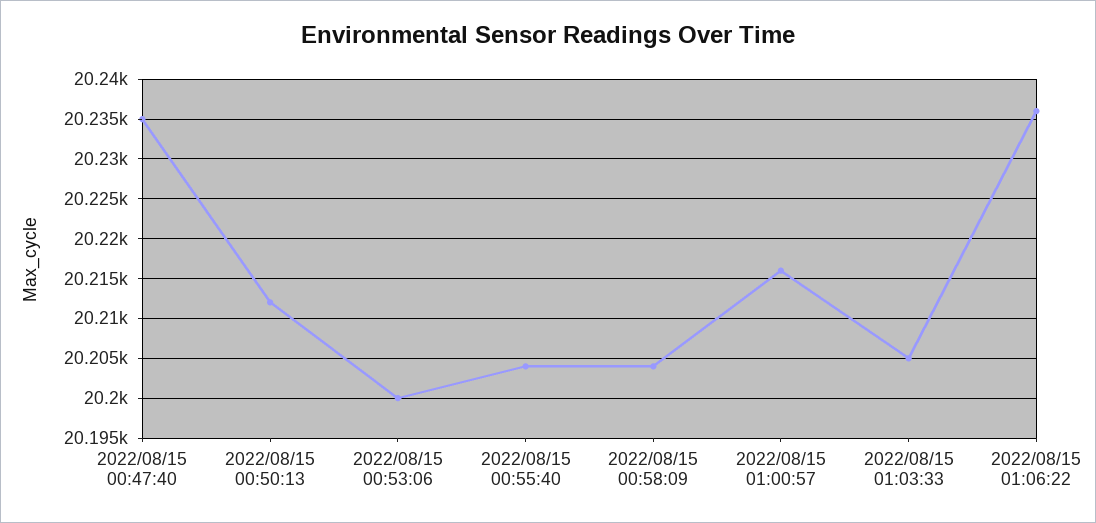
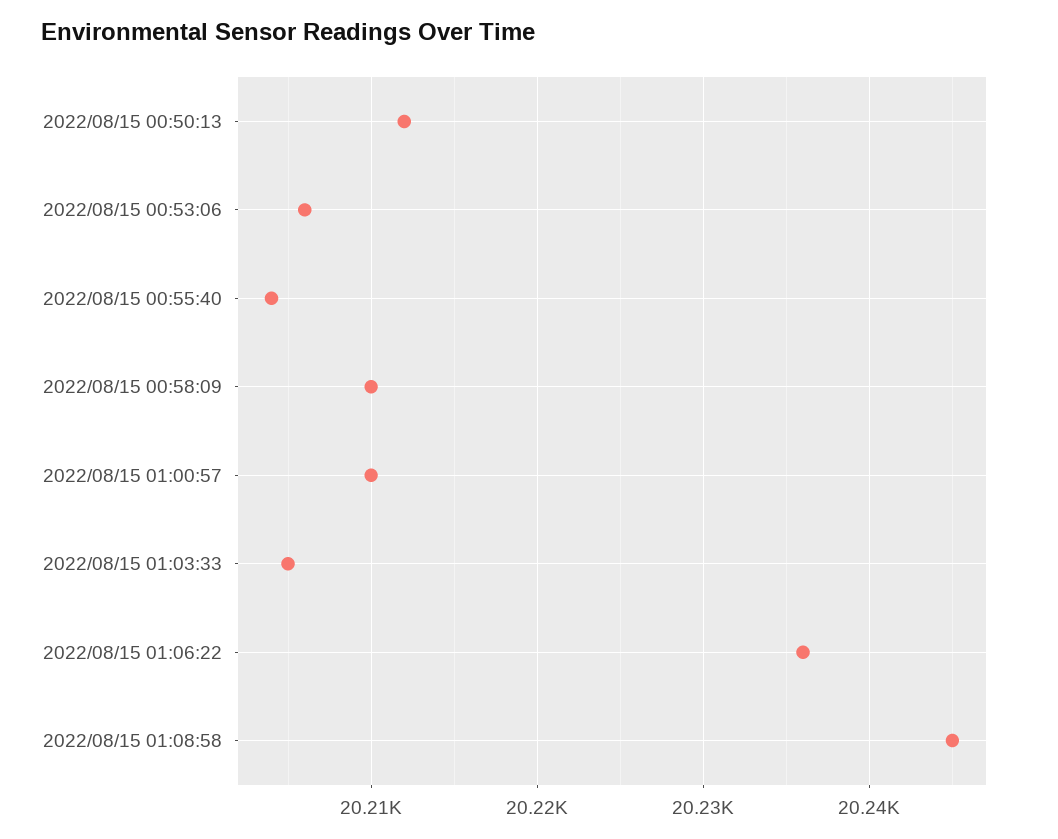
2022/08/15 00:47:40: 20235 -> none
2022/08/15 00:53:06: 20200 -> 20206
2022/08/15 00:58:09: 20204 -> 20210
2022/08/15 01:00:57: 20216 -> 20210
2022/08/15 01:08:58: none -> 20245

